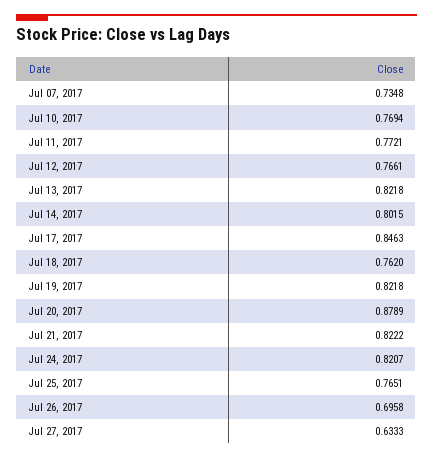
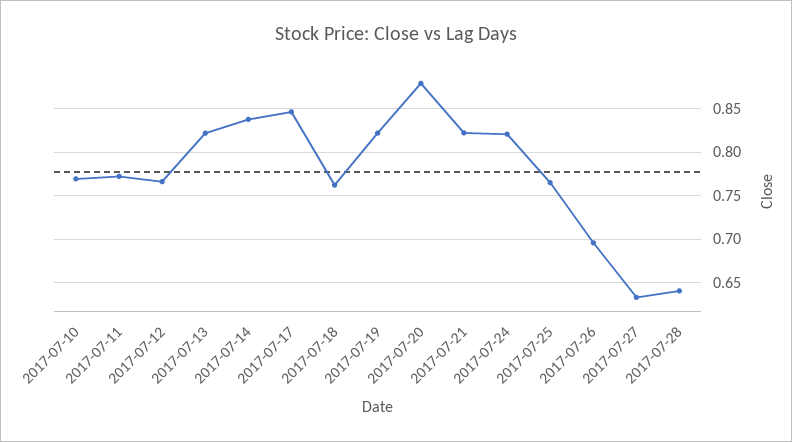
Jul 07, 2017: 0.7348 -> none
Jul 14, 2017: 0.8015 -> 0.84
2017-07-28: none -> 0.64

